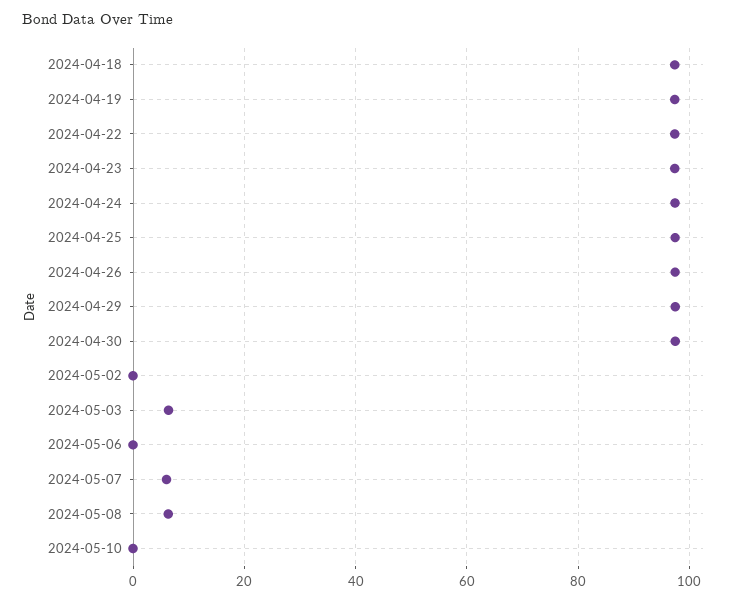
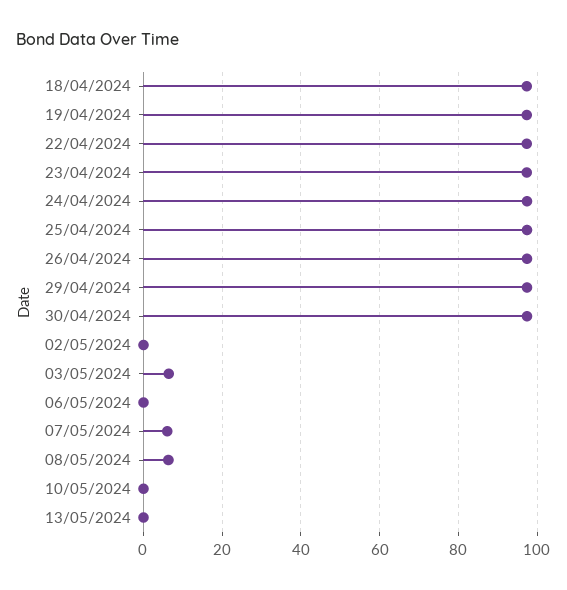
13/05/2024: none -> 0

